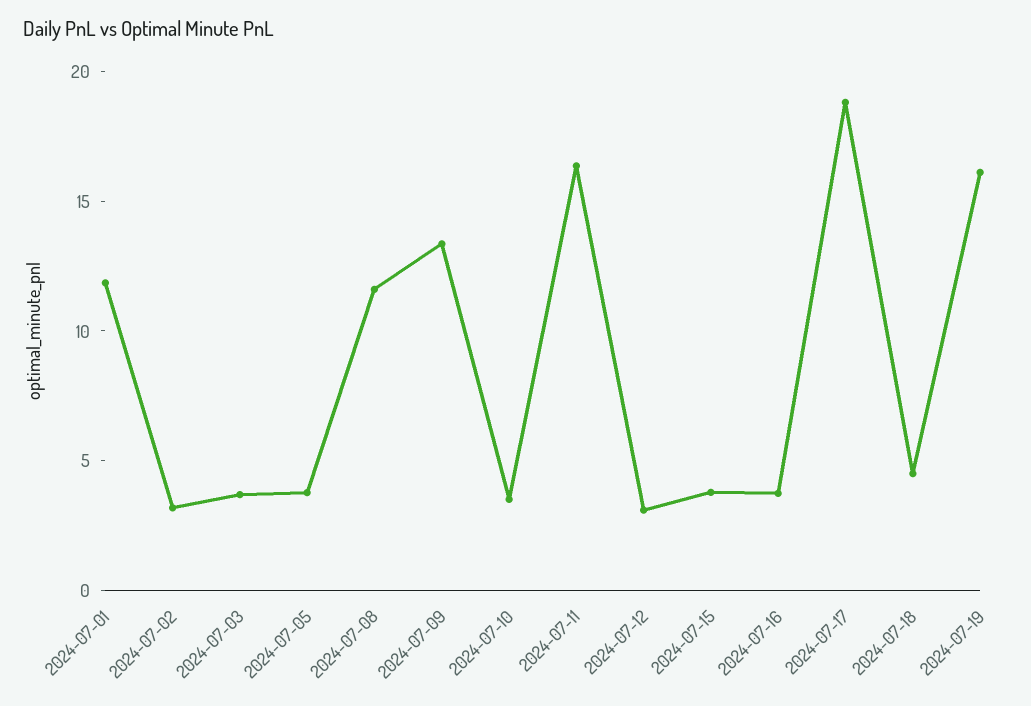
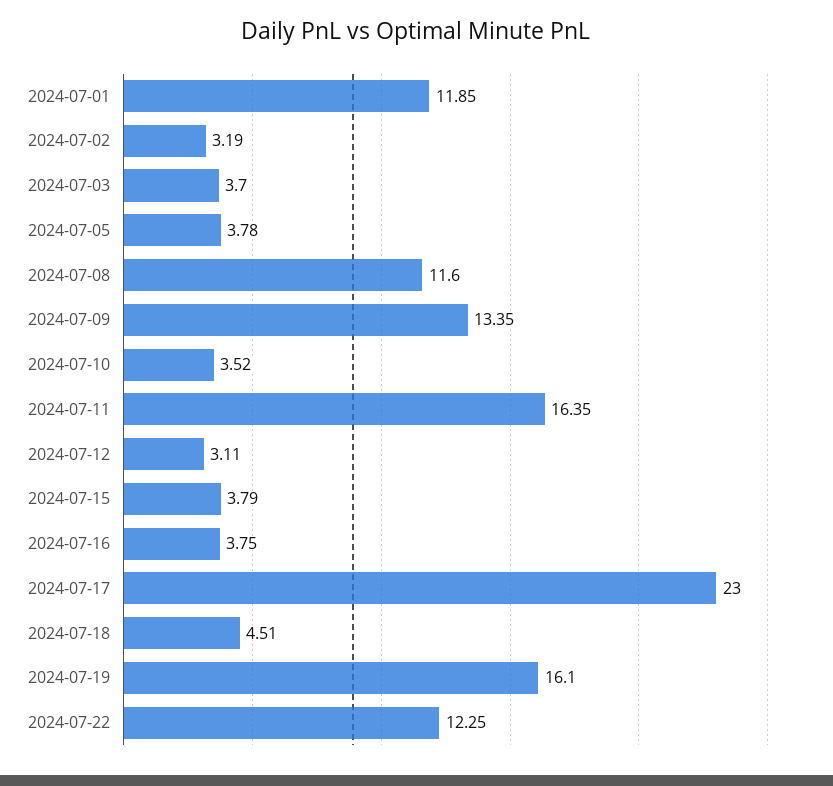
2024-07-17: 19 -> 23
2024-07-22: none -> 12.25

